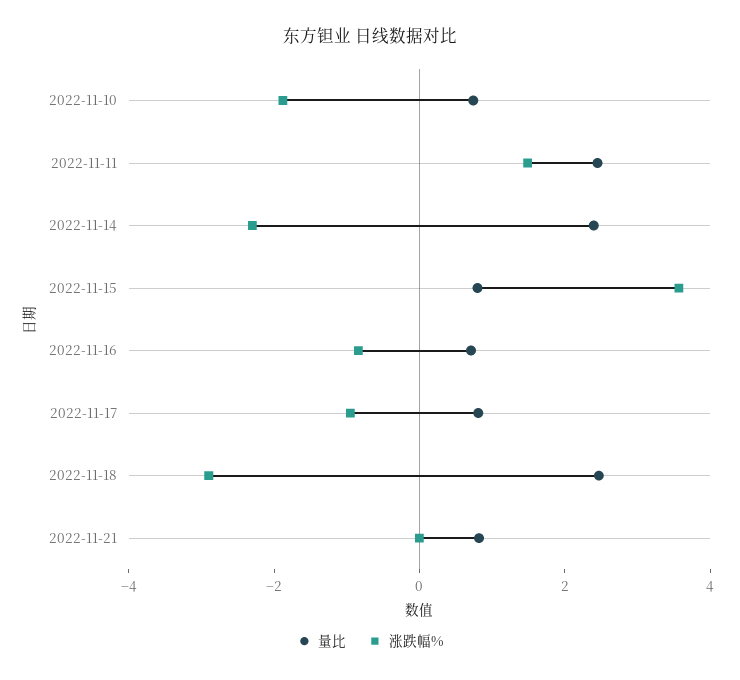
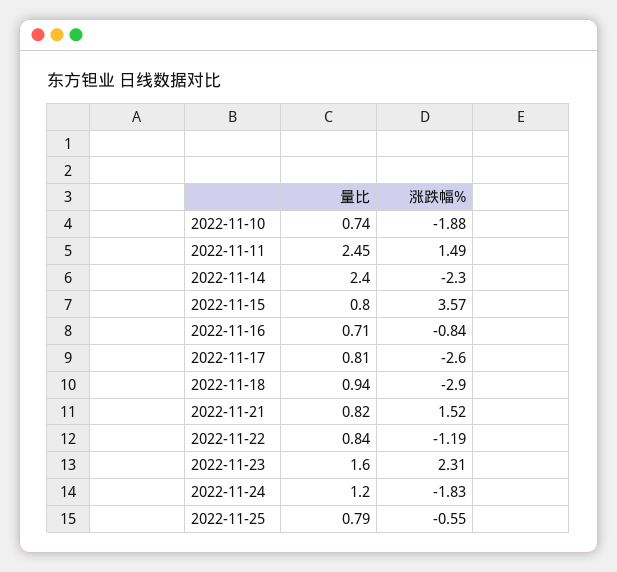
涨跌幅%, 2022-11-17: -1 -> -2.6
量比, 2022-11-18: 2.5 -> 0.94
涨跌幅%, 2022-11-21: 0 -> 1.52
量比, 2022-11-22: none -> 0.84
涨跌幅%, 2022-11-22: none -> -1.19
量比, 2022-11-23: none -> 1.6
涨跌幅%, 2022-11-23: none -> 2.31
量比, 2022-11-24: none -> 1.2
涨跌幅%, 2022-11-24: none -> -1.83
量比, 2022-11-25: none -> 0.79
涨跌幅%, 2022-11-25: none -> -0.55

